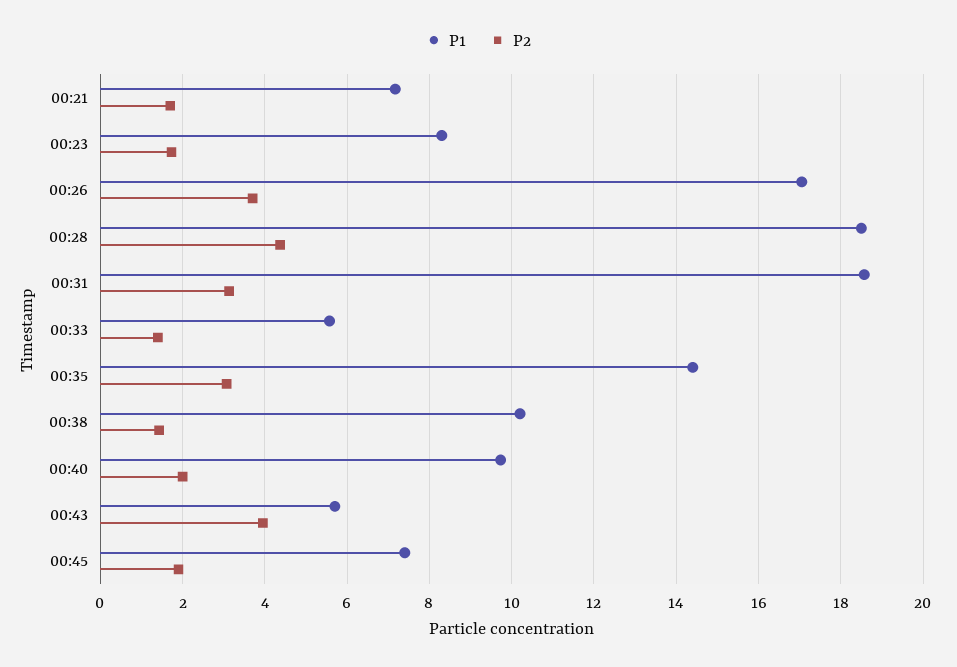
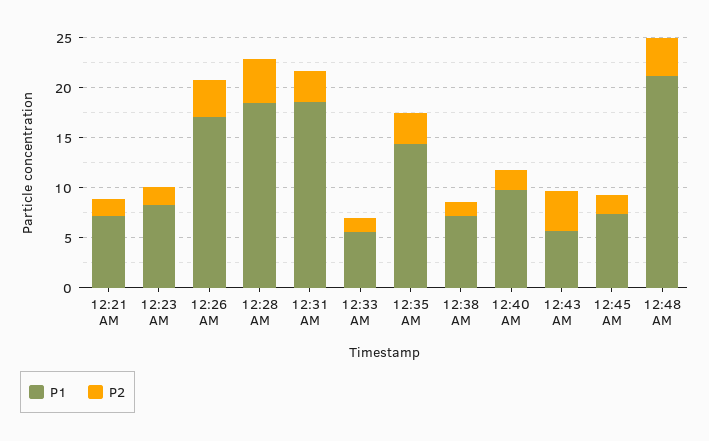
P1, 00:38: 10.2 -> 7
P1, 12:48 AM: none -> 21
P2, 12:48 AM: none -> 4

